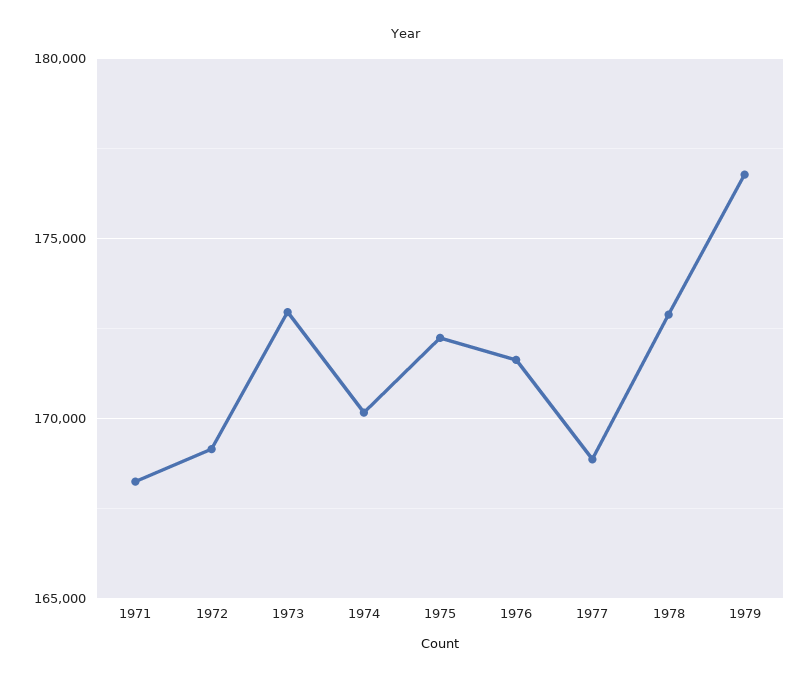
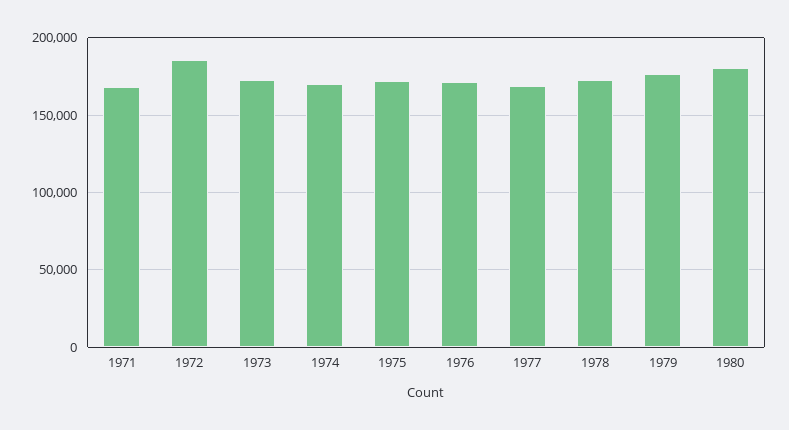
1972: 169000 -> 185000
1980: none -> 180000

